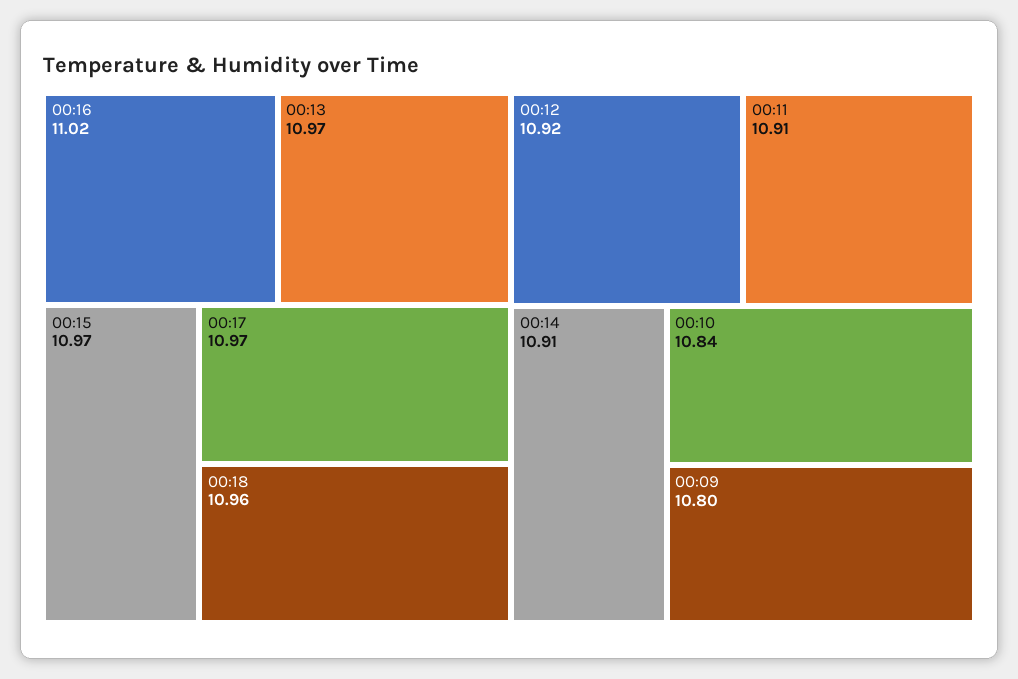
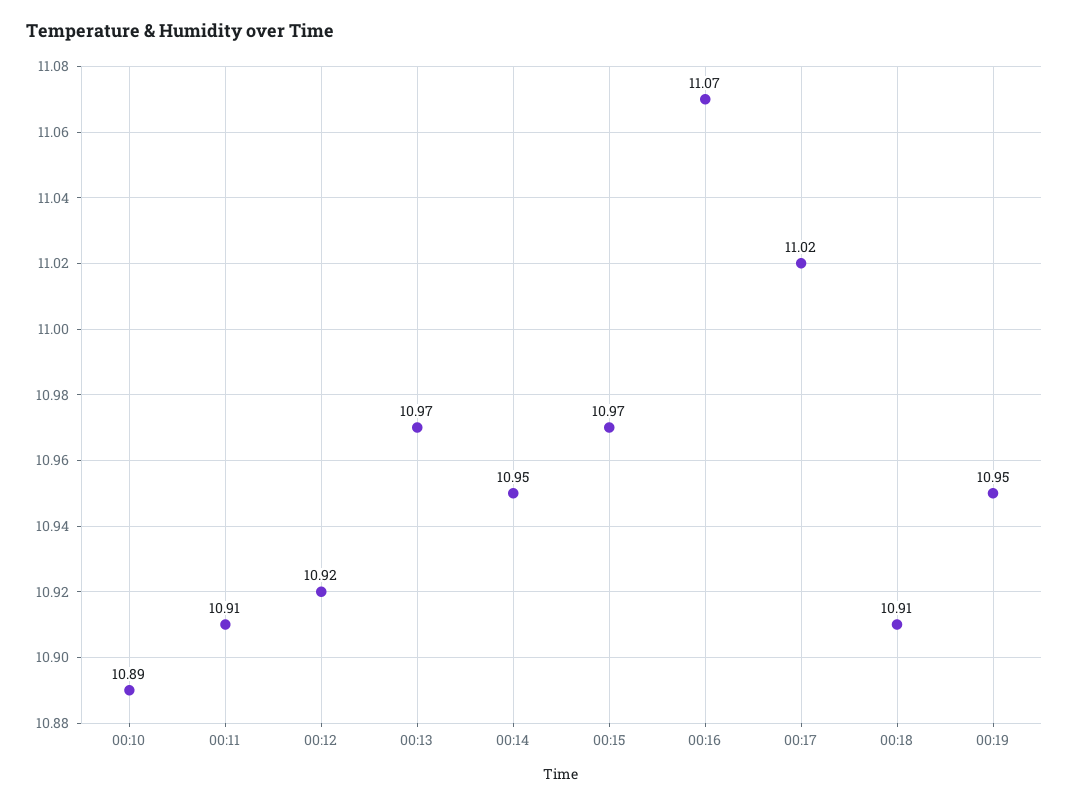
00:16: 11.02 -> 11.07
00:17: 10.97 -> 11.02
00:18: 10.96 -> 10.91
00:14: 10.91 -> 10.95
00:10: 10.84 -> 10.89
00:09: 10.8 -> none
00:19: none -> 10.95

